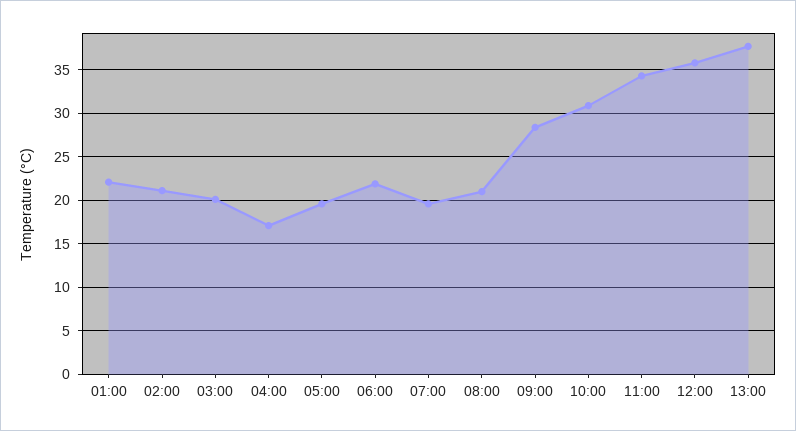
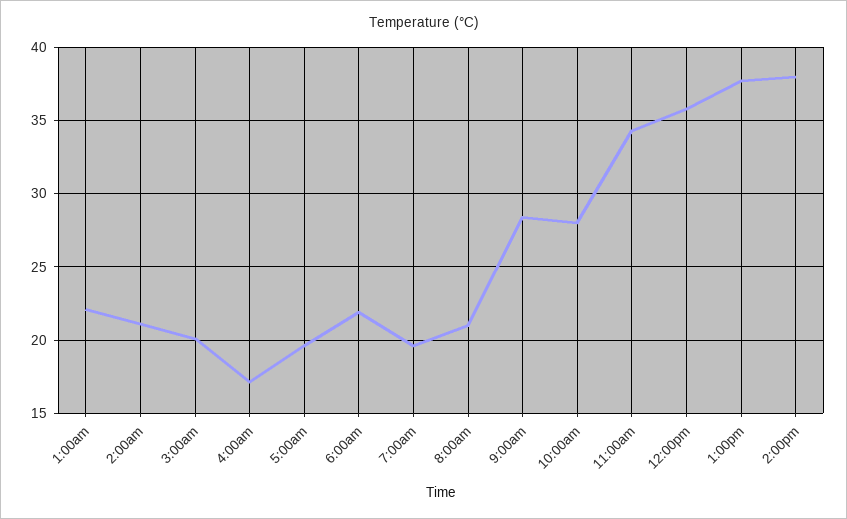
10:00: 31 -> 28
2:00pm: none -> 38

